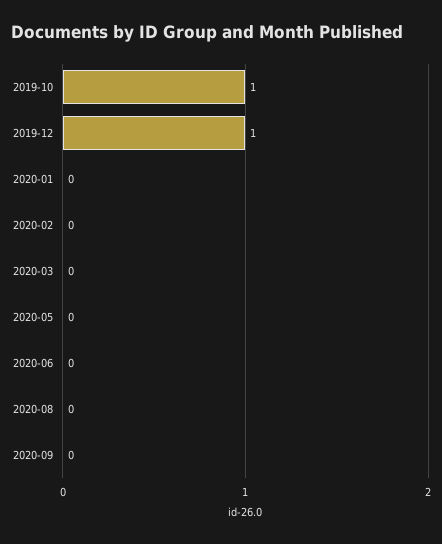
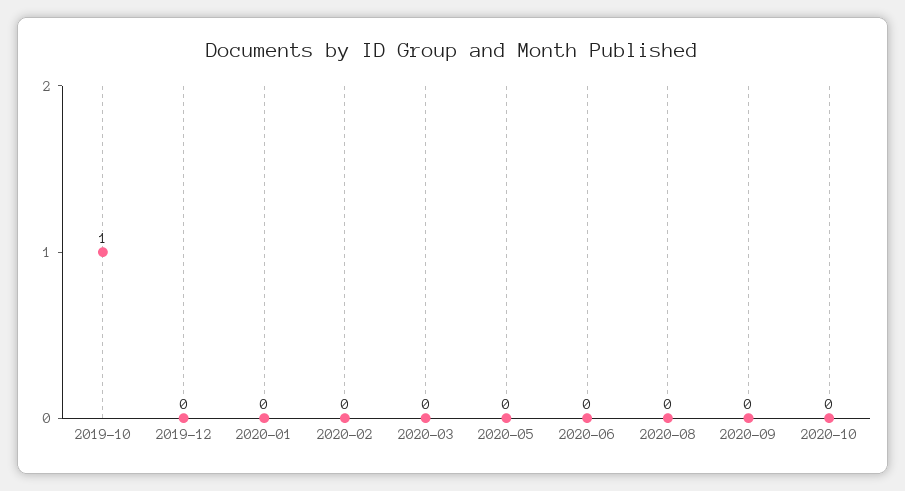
2019-12: 1 -> 0
2020-10: none -> 0

